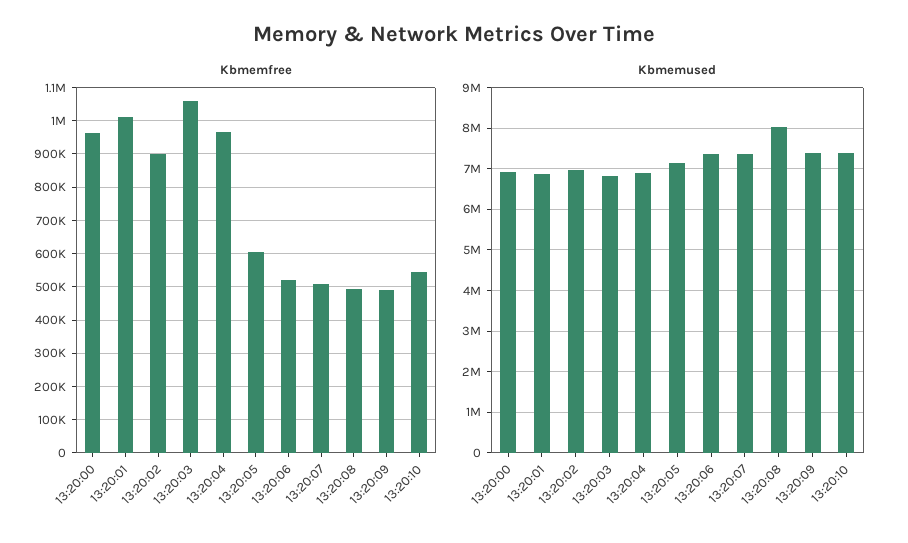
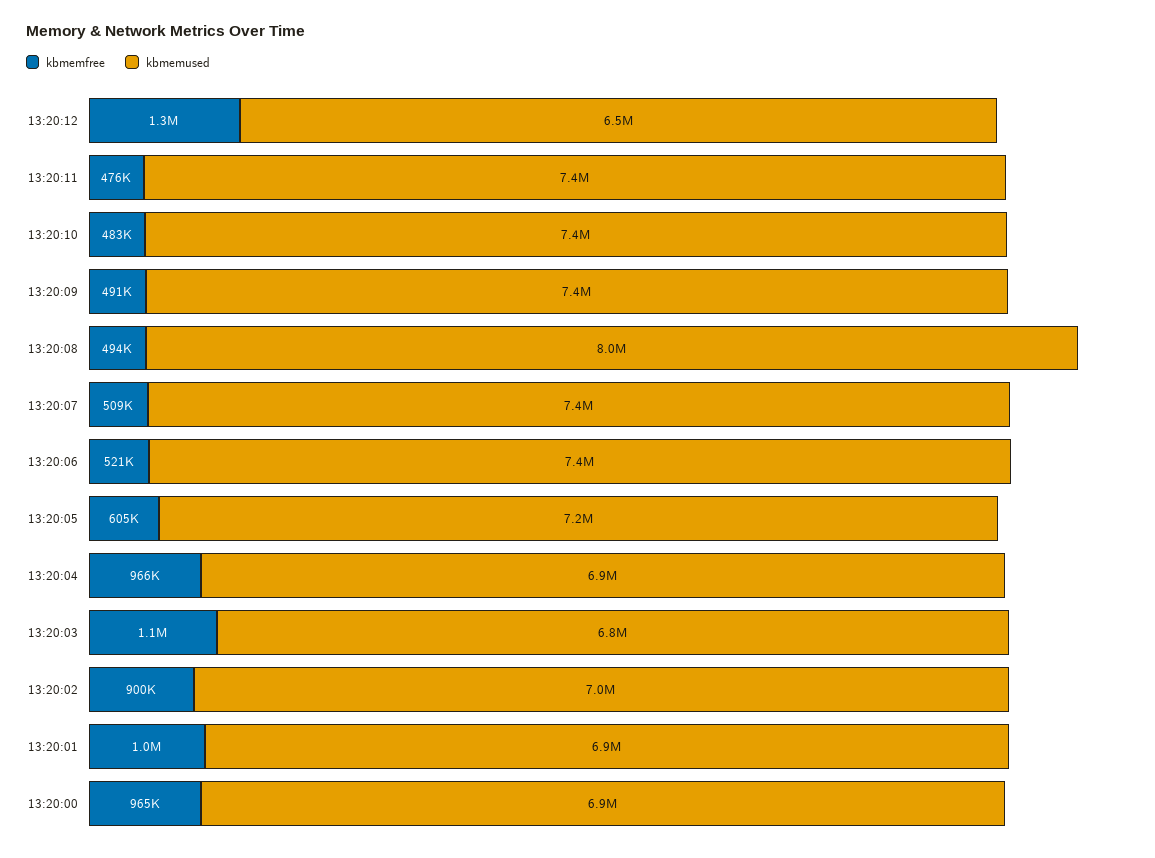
Kbmemfree, 13:20:10: 540000 -> 483000
Kbmemfree, 13:20:12: none -> 1300000
Kbmemused, 13:20:12: none -> 6500000
Kbmemfree, 13:20:11: none -> 476000
Kbmemused, 13:20:11: none -> 7400000

